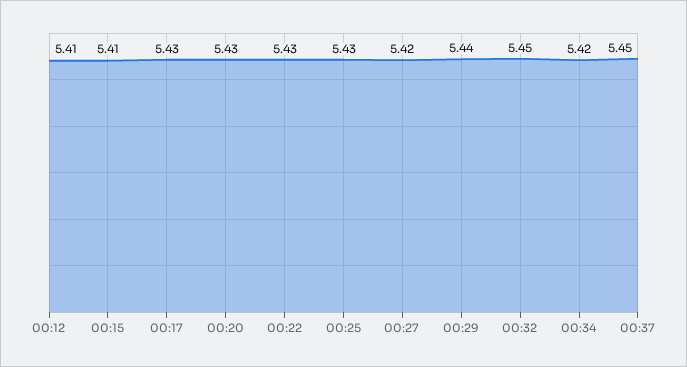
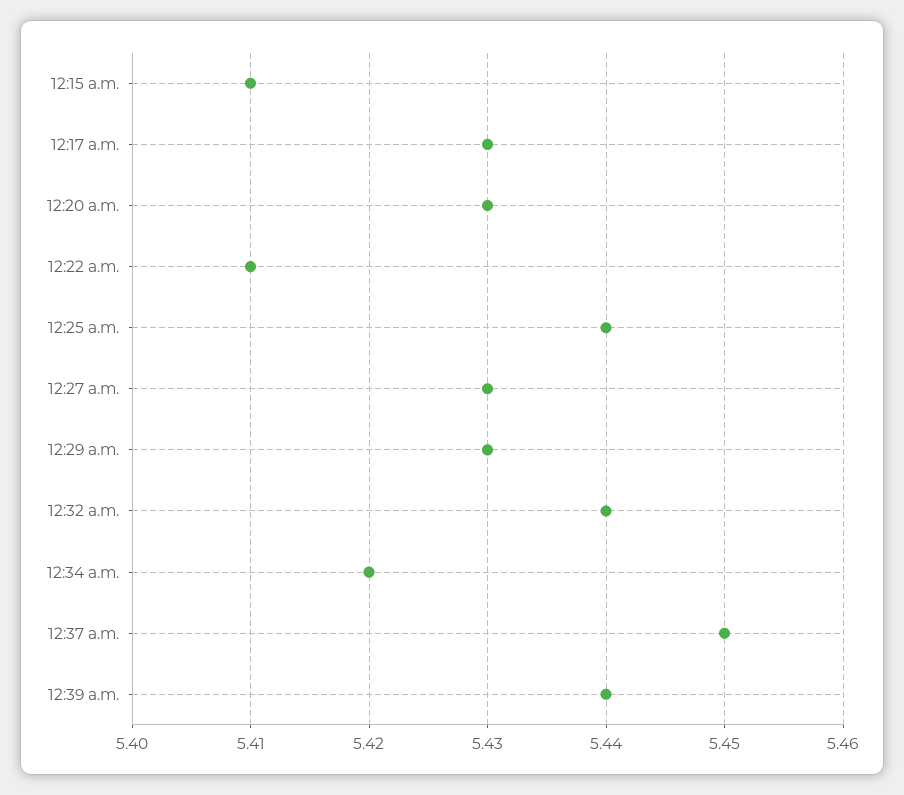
00:12: 5.41 -> none
00:22: 5.43 -> 5.41
00:25: 5.43 -> 5.44
00:27: 5.42 -> 5.43
00:29: 5.44 -> 5.43
00:32: 5.45 -> 5.44
12:39 a.m.: none -> 5.44

